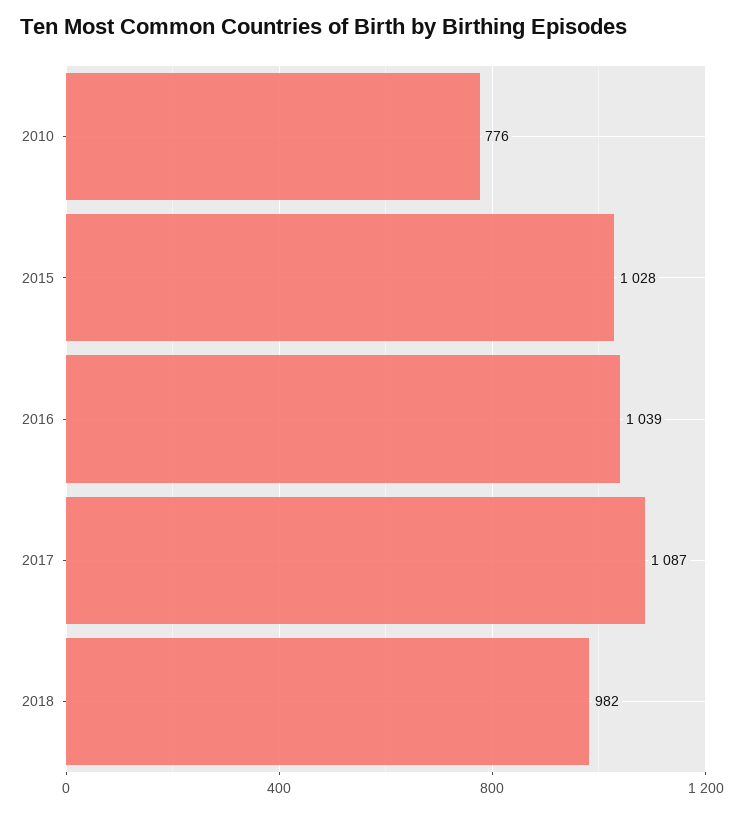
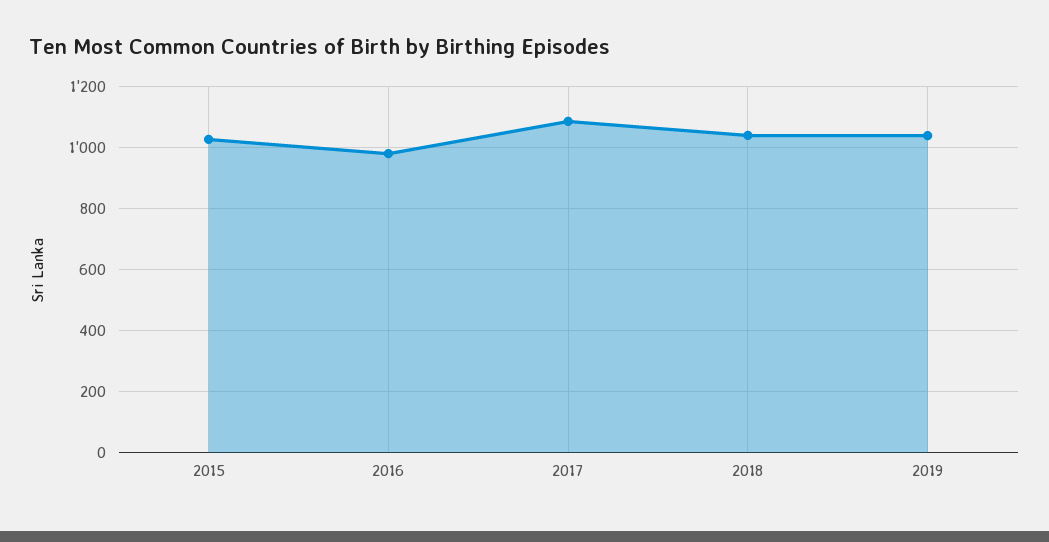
2010: 776 -> none
2016: 1039 -> 980
2018: 982 -> 1040
2019: none -> 1040

